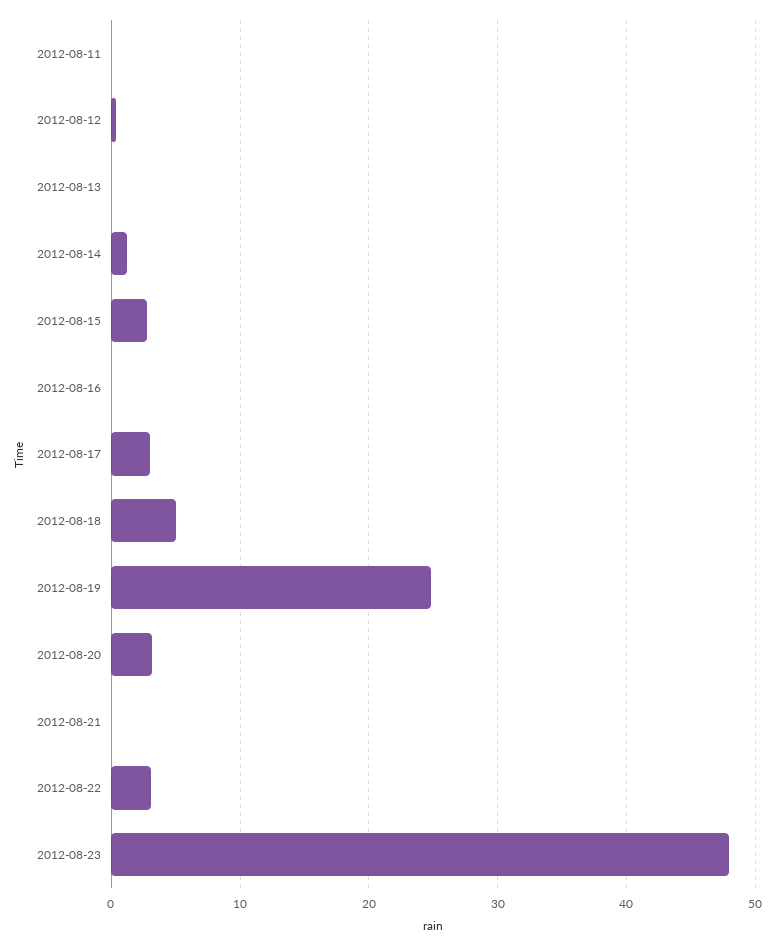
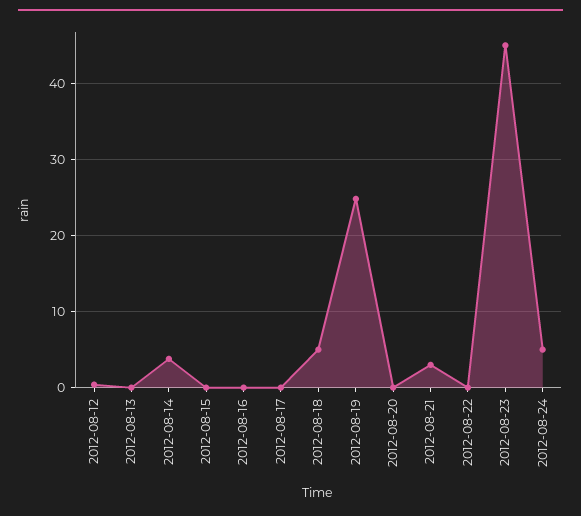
2012-08-11: 0 -> none
2012-08-14: 1 -> 4
2012-08-15: 3 -> 0
2012-08-17: 3 -> 0
2012-08-20: 3 -> 0
2012-08-21: 0 -> 3
2012-08-22: 3 -> 0
2012-08-23: 48 -> 45
2012-08-24: none -> 5

